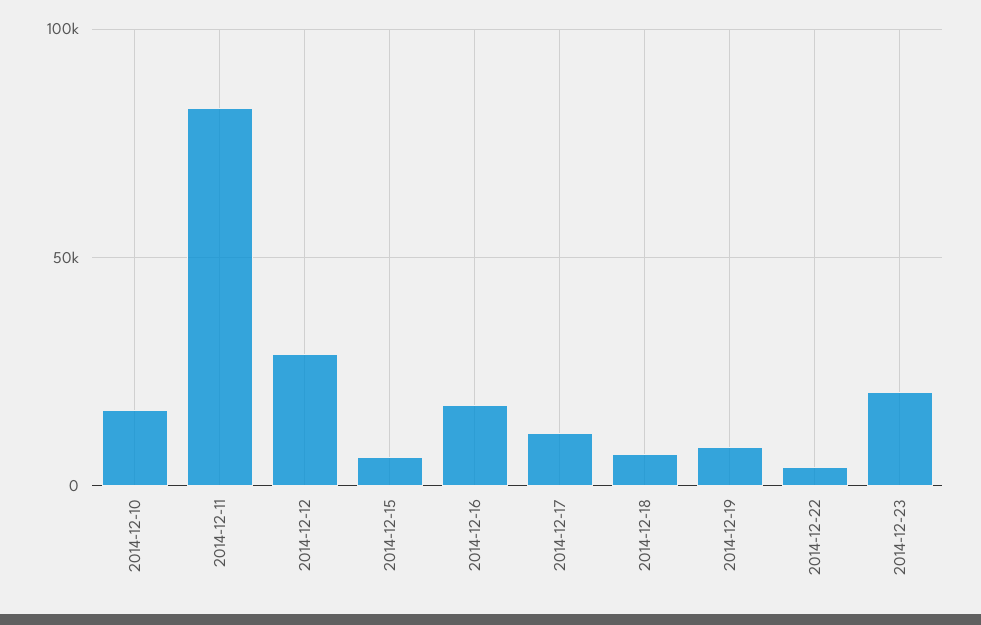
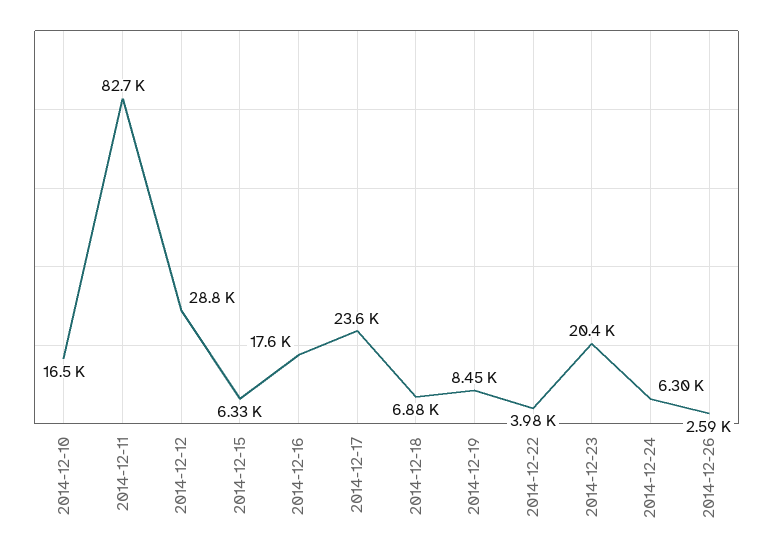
2014-12-17: 10000 -> 23600
2014-12-24: none -> 6300
2014-12-26: none -> 2590

